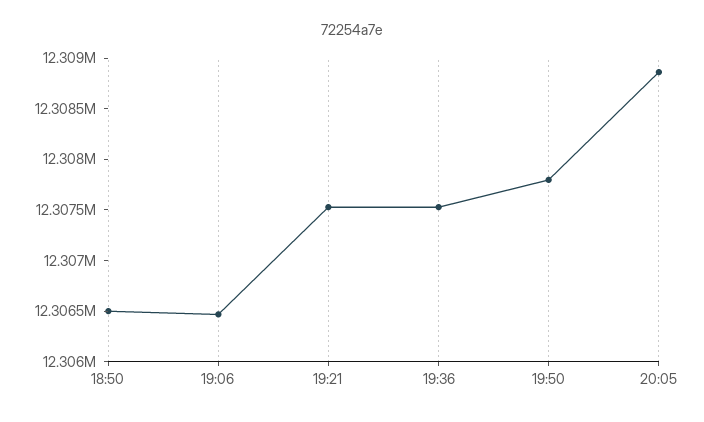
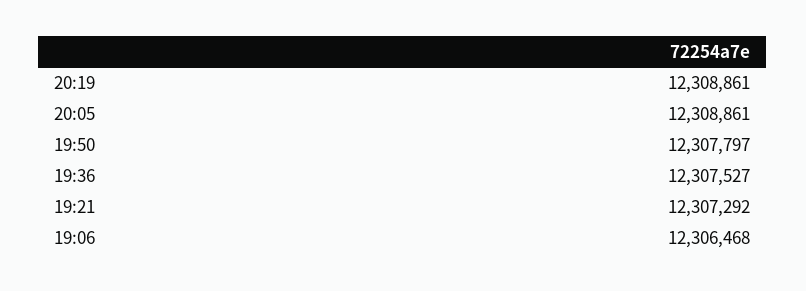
18:50: 12306500 -> none
19:21: 12307500 -> 12307292
20:19: none -> 12308861

